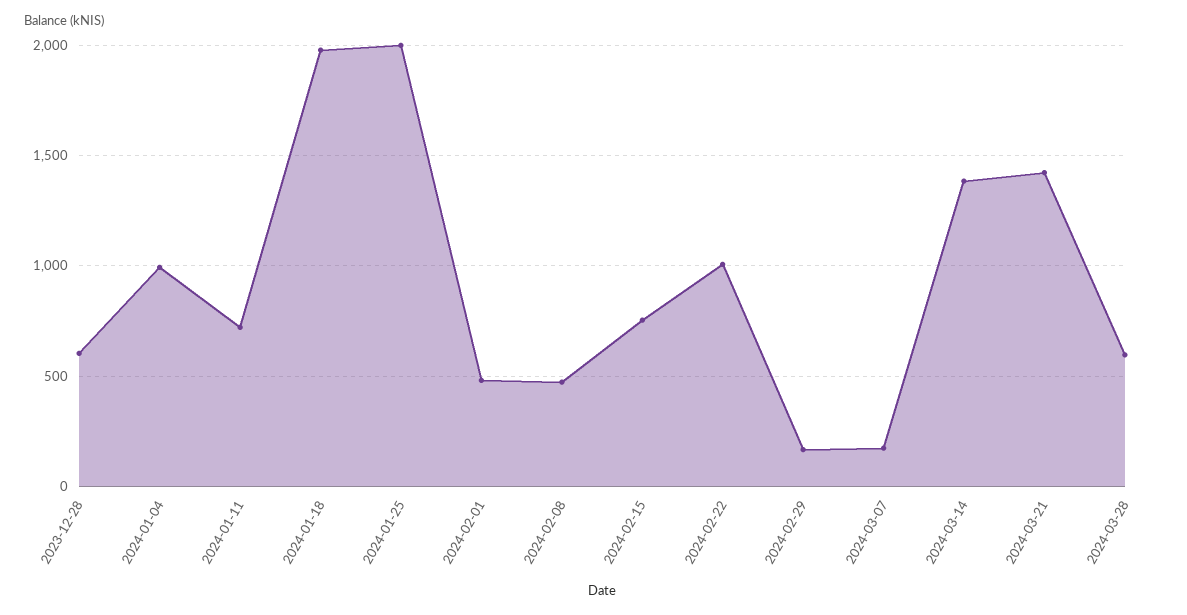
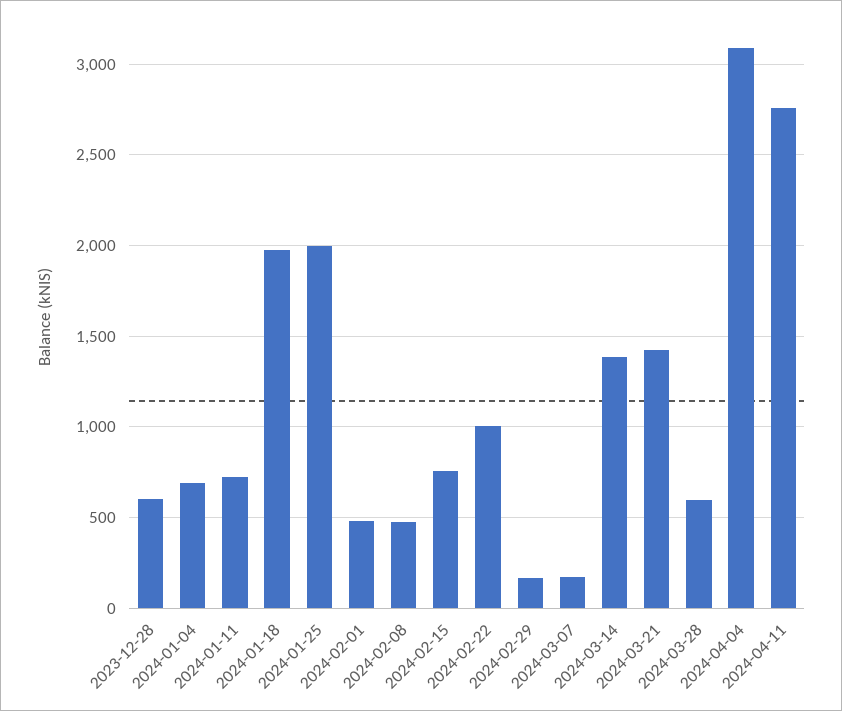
2024-01-04: 1000 -> 700
2024-04-04: none -> 3100
2024-04-11: none -> 2750

